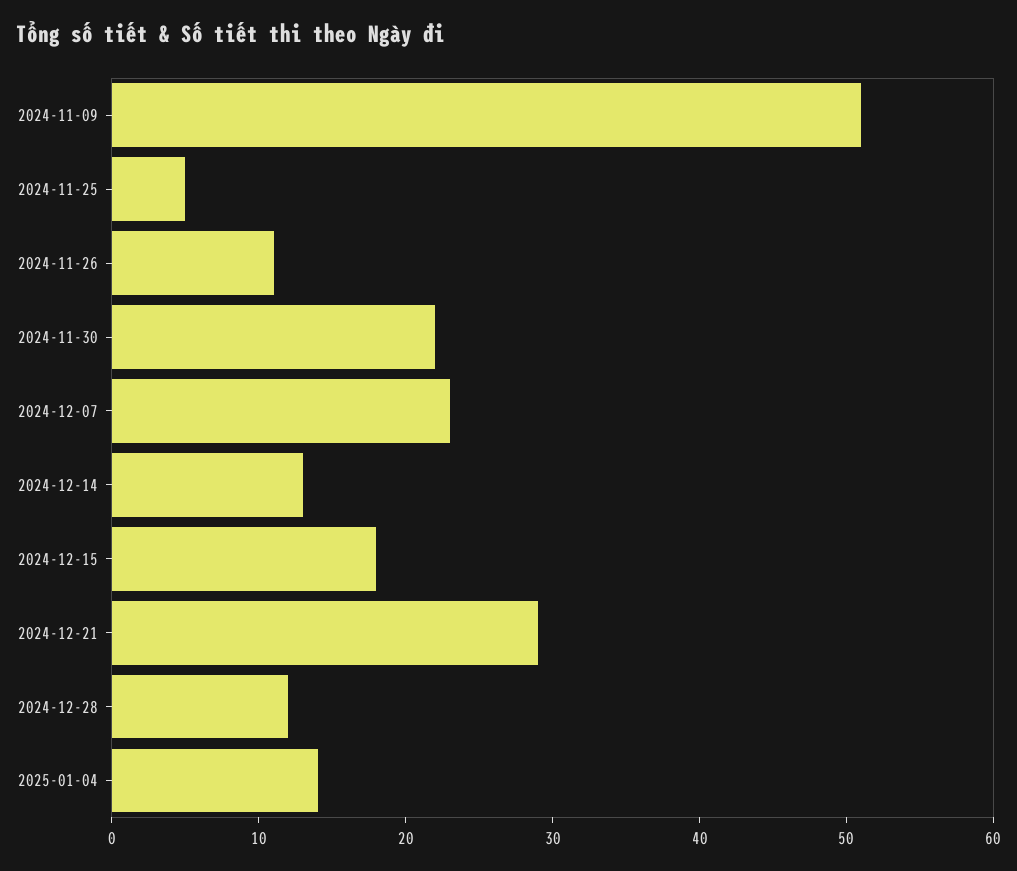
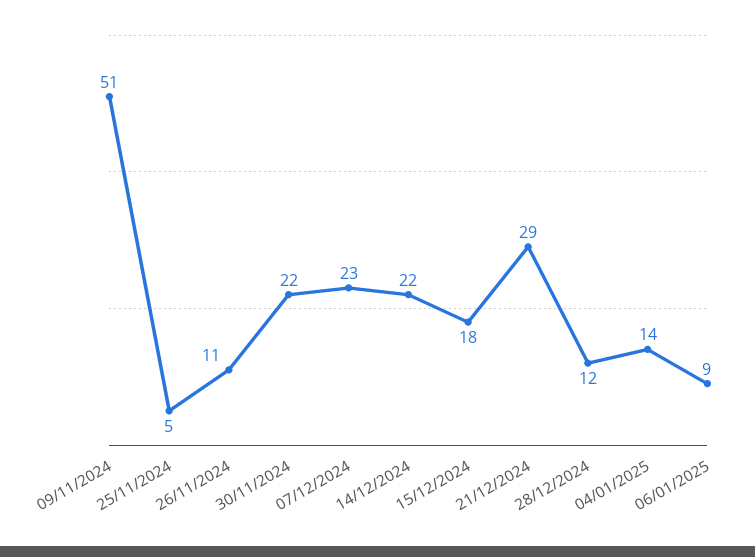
2024-12-14: 13 -> 22
06/01/2025: none -> 9

